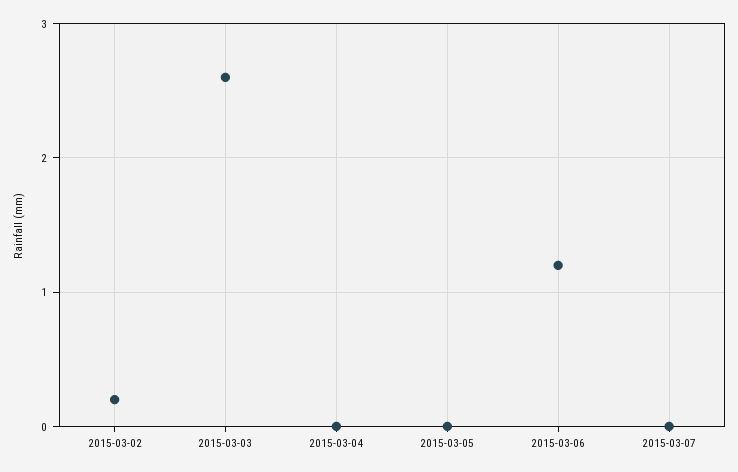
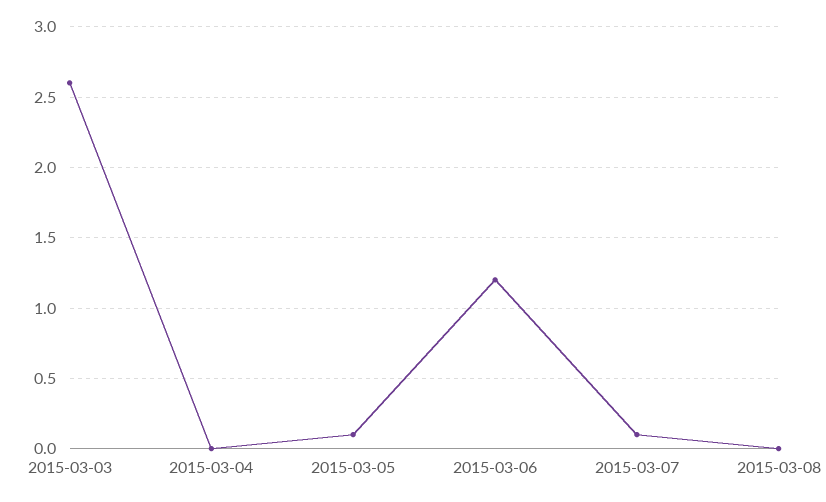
2015-03-02: 0.2 -> none
2015-03-05: 0 -> 0.1
2015-03-07: 0 -> 0.1
2015-03-08: none -> 0

